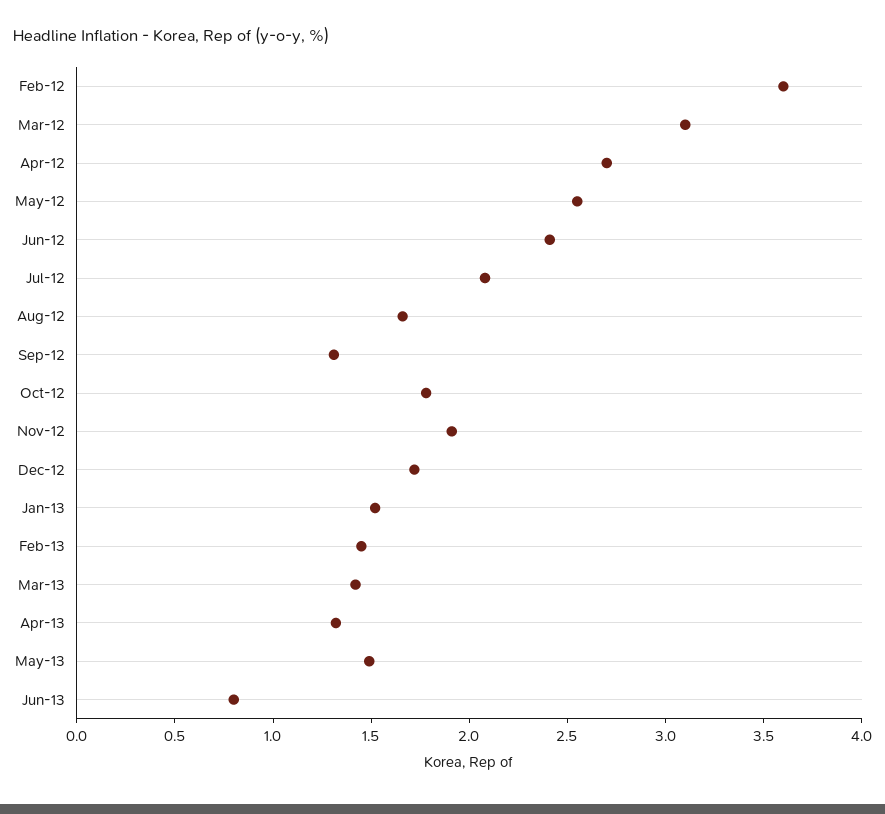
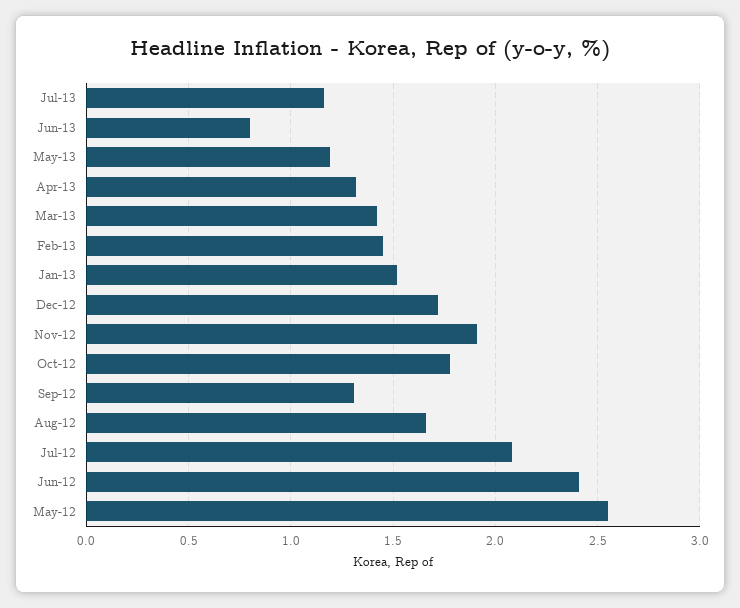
Feb-12: 3.6 -> none
Mar-12: 3.1 -> none
Apr-12: 2.7 -> none
May-13: 1.5 -> 1.2
Jul-13: none -> 1.15

